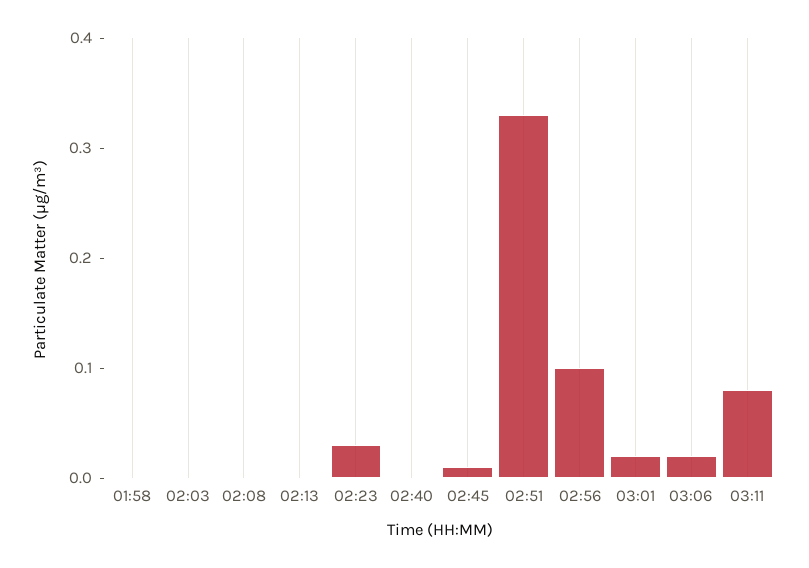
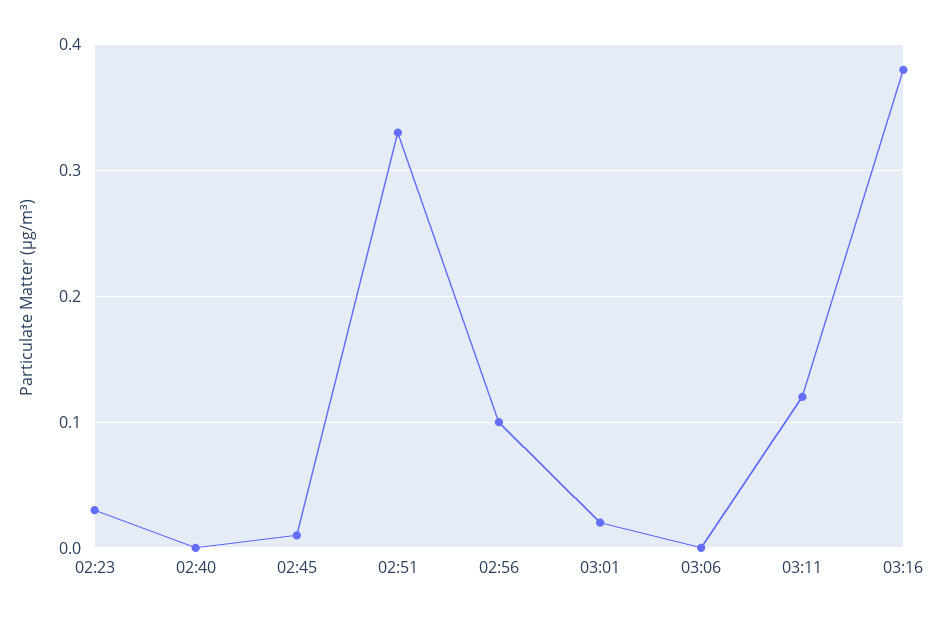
01:58: 0 -> none
02:03: 0 -> none
02:08: 0 -> none
02:13: 0 -> none
03:06: 0.02 -> 0
03:11: 0.08 -> 0.12
03:16: none -> 0.38

